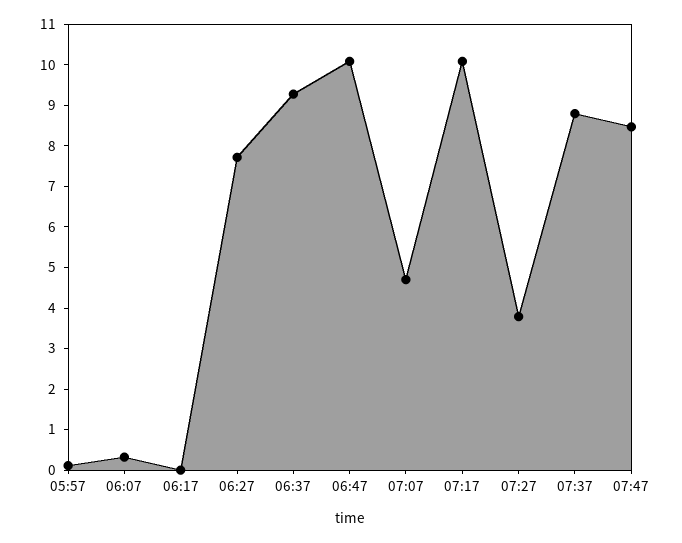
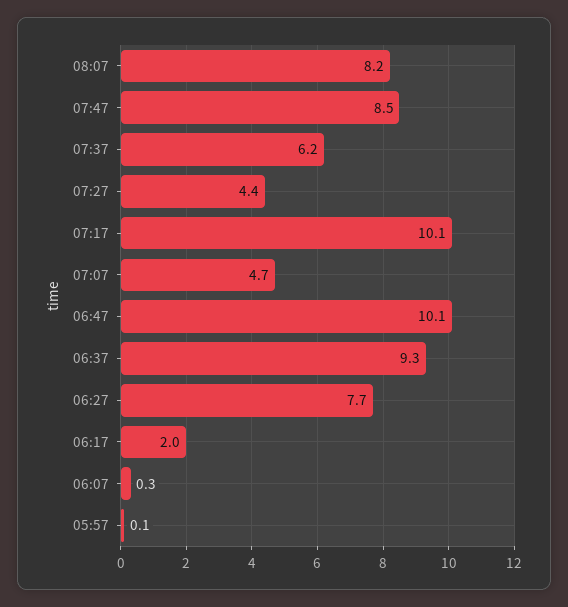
06:17: 0 -> 2
07:27: 3.8 -> 4.4
07:37: 8.8 -> 6.2
08:07: none -> 8.2

